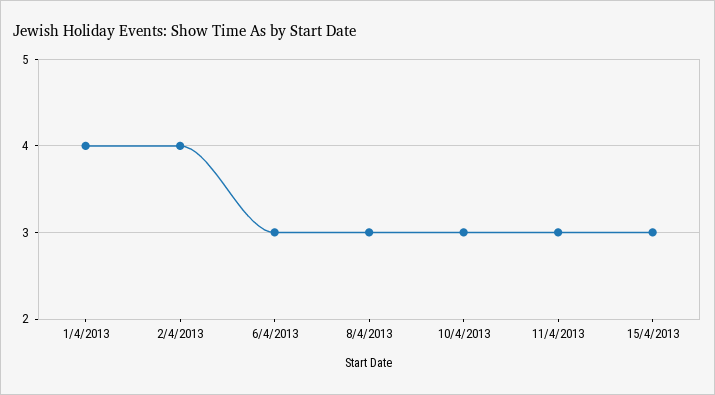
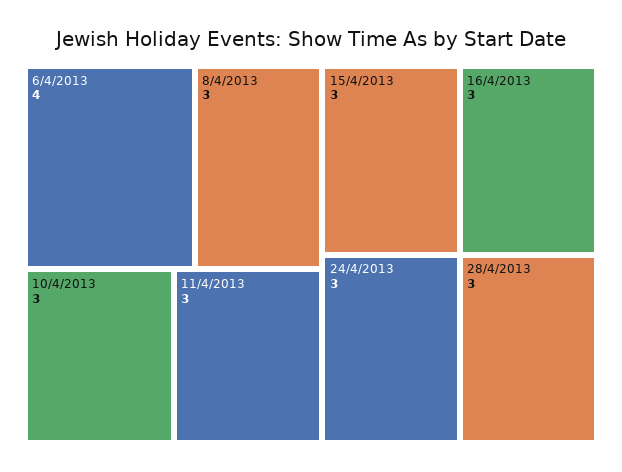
1/4/2013: 4 -> none
2/4/2013: 4 -> none
6/4/2013: 3 -> 4
16/4/2013: none -> 3
24/4/2013: none -> 3
28/4/2013: none -> 3

